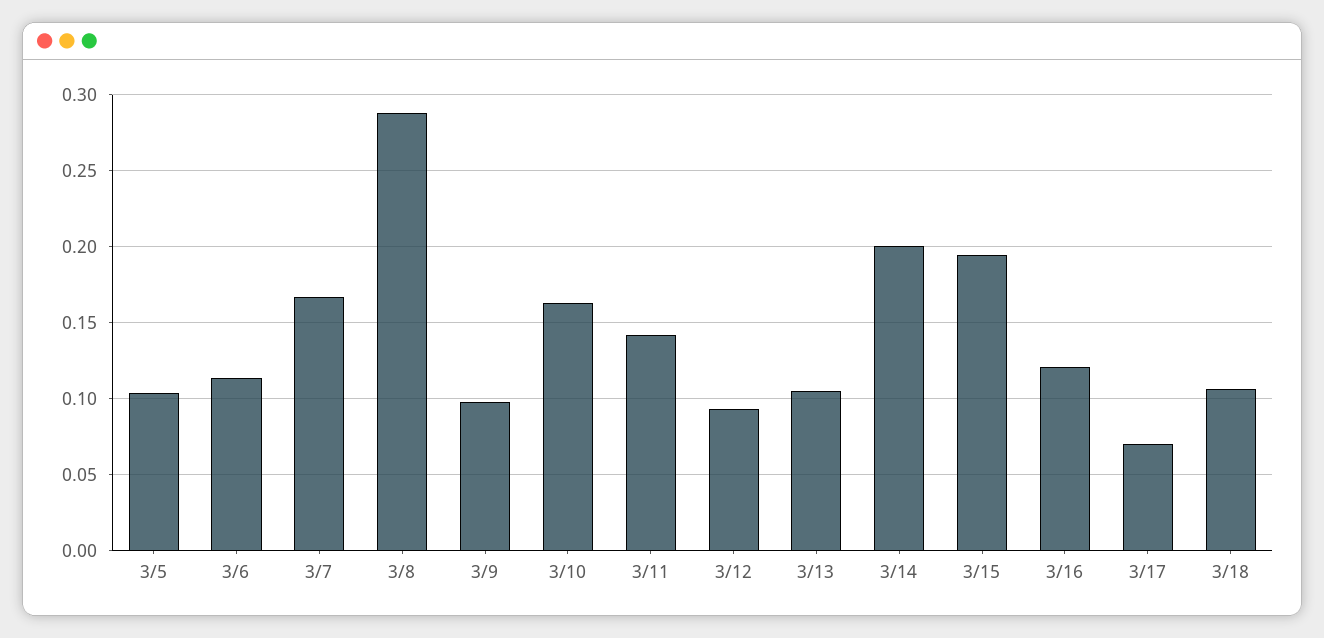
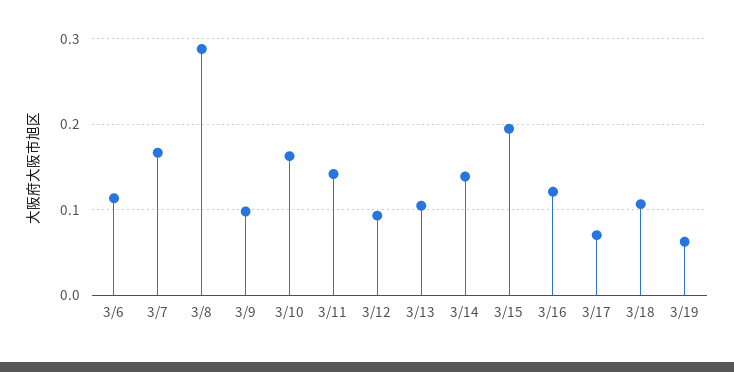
3/5: 0.105 -> none
3/14: 0.2 -> 0.14
3/19: none -> 0.06

